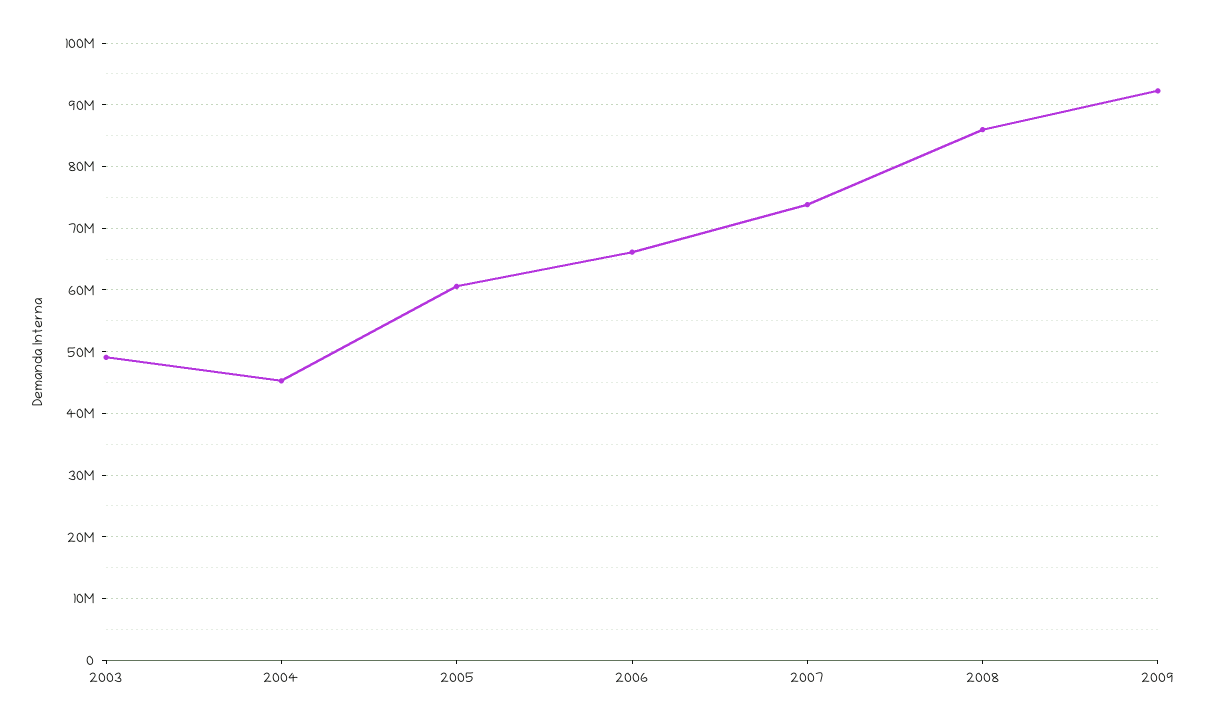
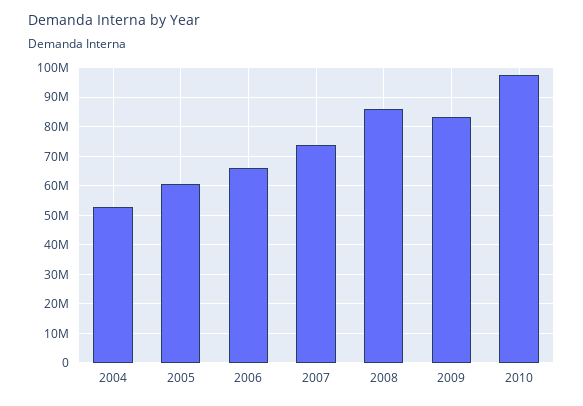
2003: 49000000 -> none
2004: 45000000 -> 52500000
2009: 92000000 -> 82500000
2010: none -> 97500000

